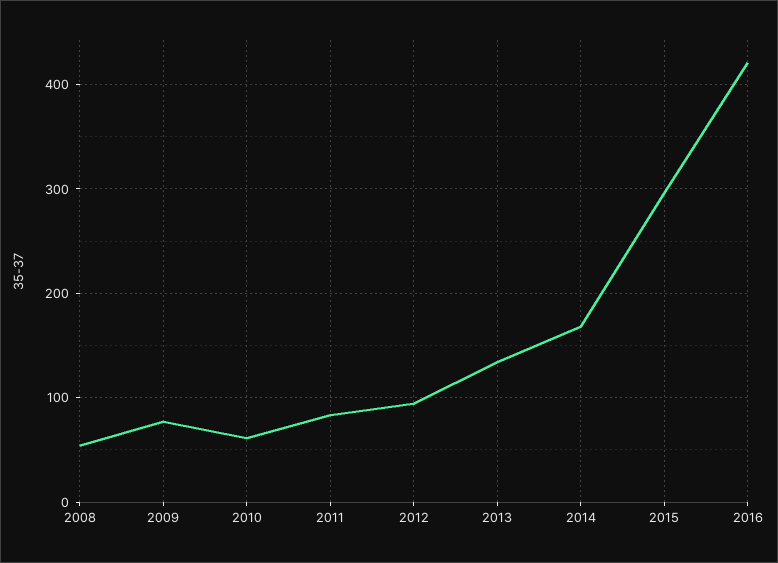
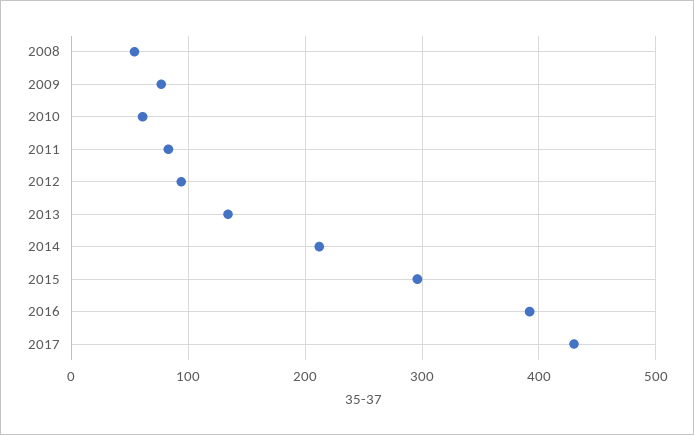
2014: 170 -> 210
2016: 420 -> 390
2017: none -> 430

